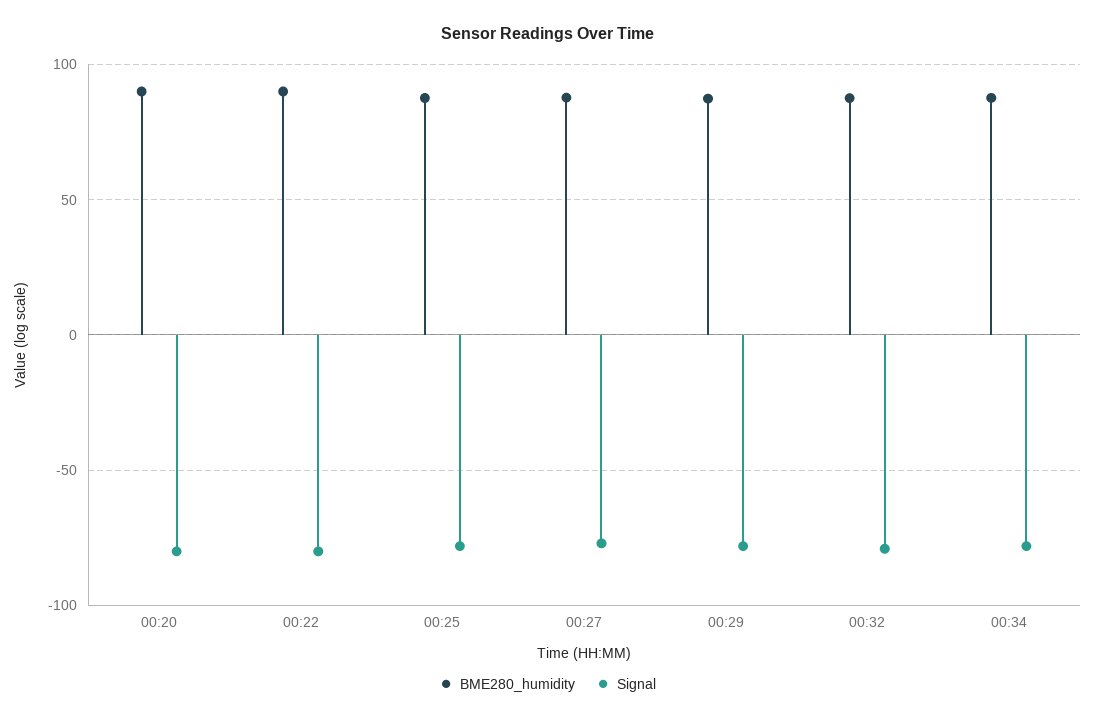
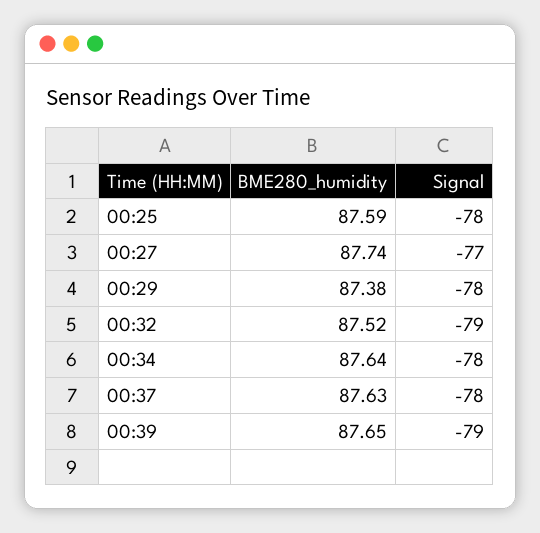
BME280_humidity, 00:20: 90 -> none
Signal, 00:20: -80 -> none
BME280_humidity, 00:22: 90 -> none
Signal, 00:22: -80 -> none
BME280_humidity, 00:37: none -> 87.63
Signal, 00:37: none -> -78
BME280_humidity, 00:39: none -> 87.65
Signal, 00:39: none -> -79

